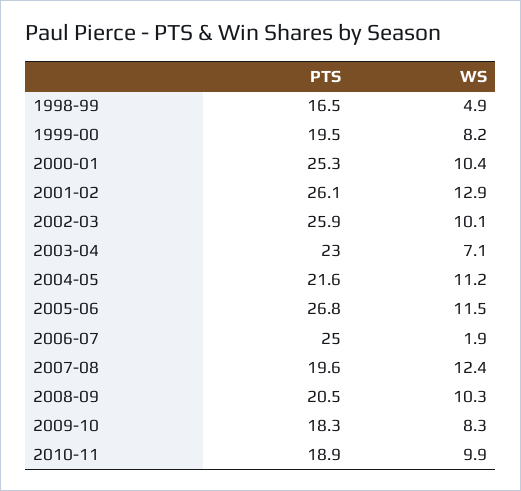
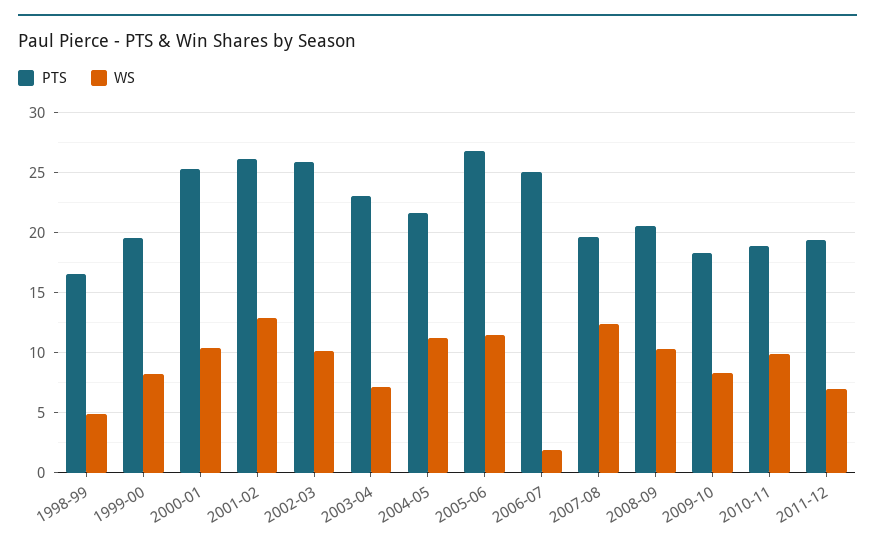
PTS, 2011-12: none -> 19.5
WS, 2011-12: none -> 7

